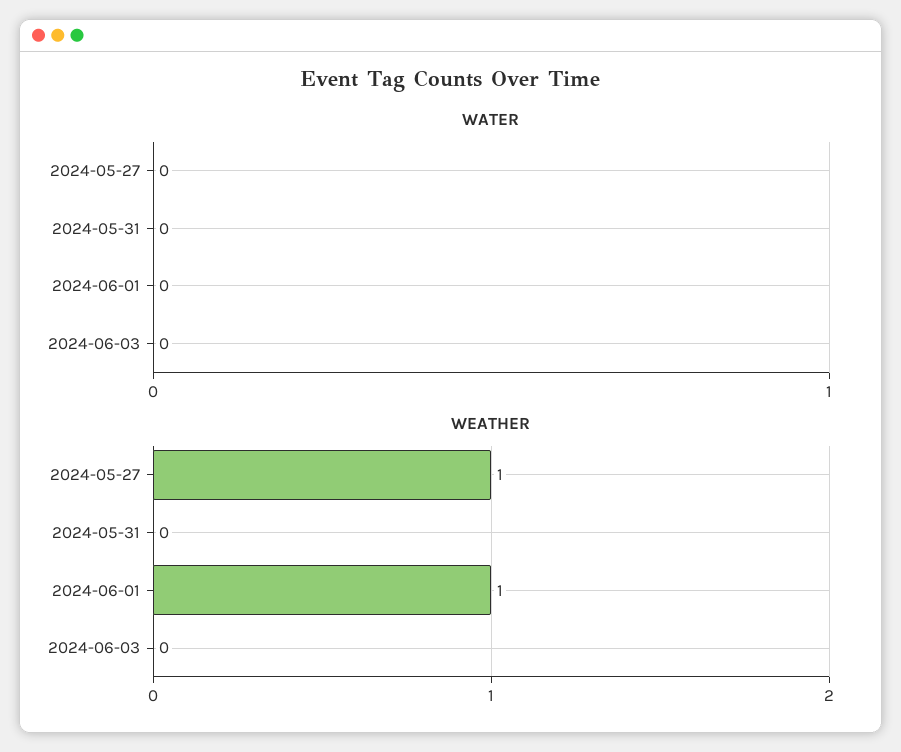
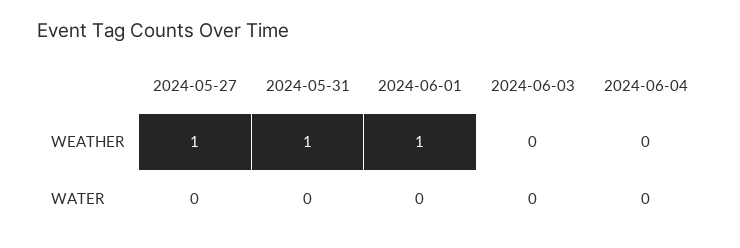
WEATHER, 2024-05-31: 0 -> 1
WEATHER, 2024-06-04: none -> 0
WATER, 2024-06-04: none -> 0

